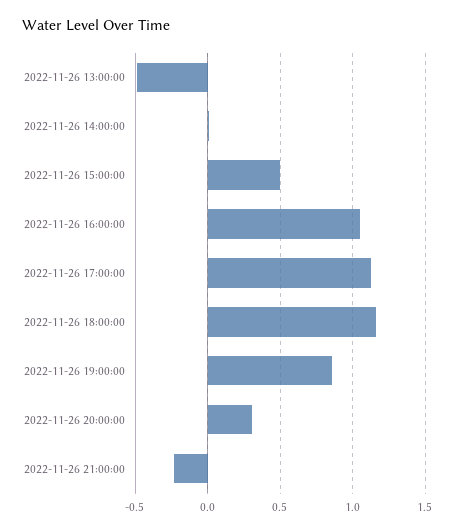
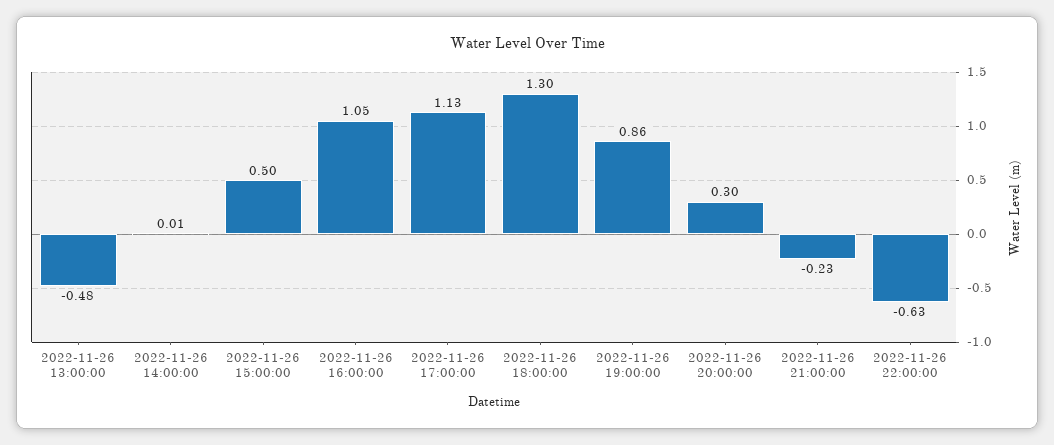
2022-11-26 18:00:00: 1.15 -> 1.3
2022-11-26 22:00:00: none -> -0.63

